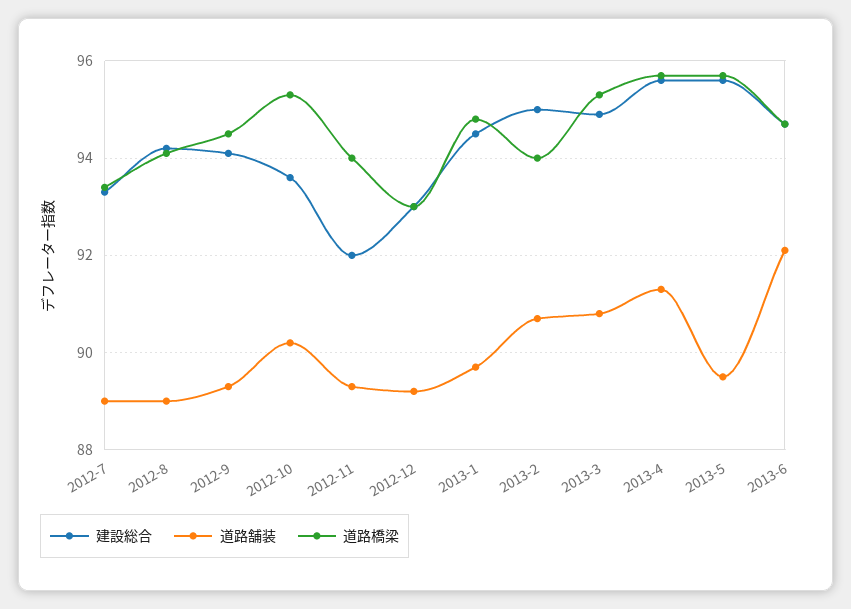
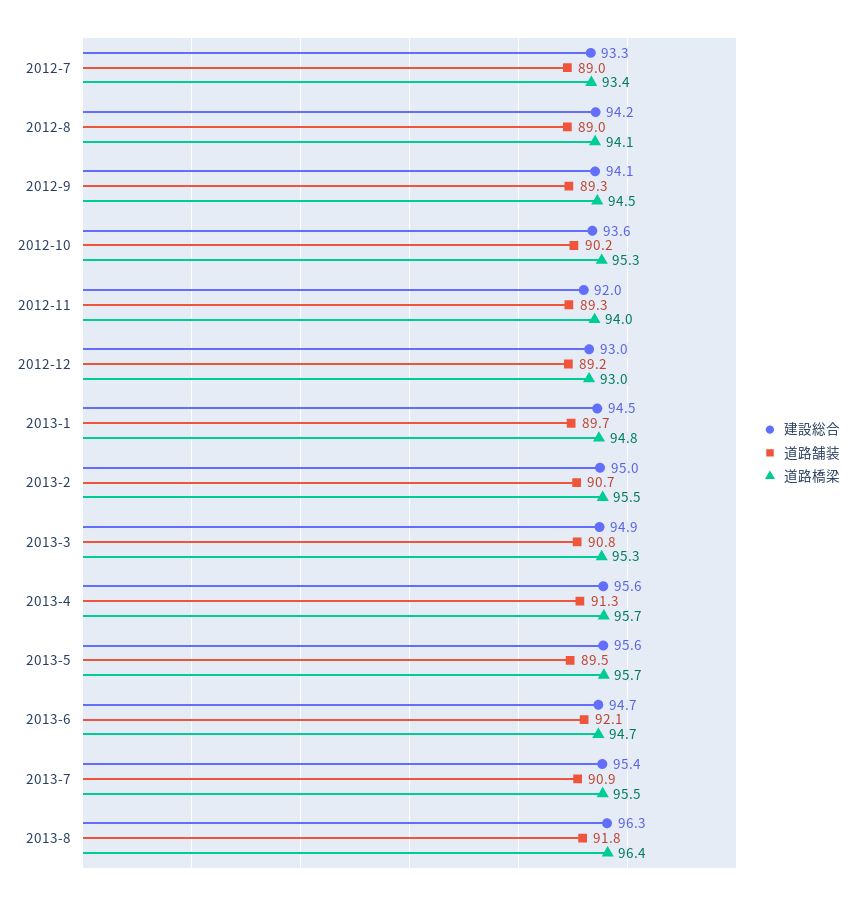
道路橋梁, 2013-2: 94 -> 95.5
建設総合, 2013-7: none -> 95.4
道路舗装, 2013-7: none -> 90.9
道路橋梁, 2013-7: none -> 95.5
建設総合, 2013-8: none -> 96.3
道路舗装, 2013-8: none -> 91.8
道路橋梁, 2013-8: none -> 96.4

